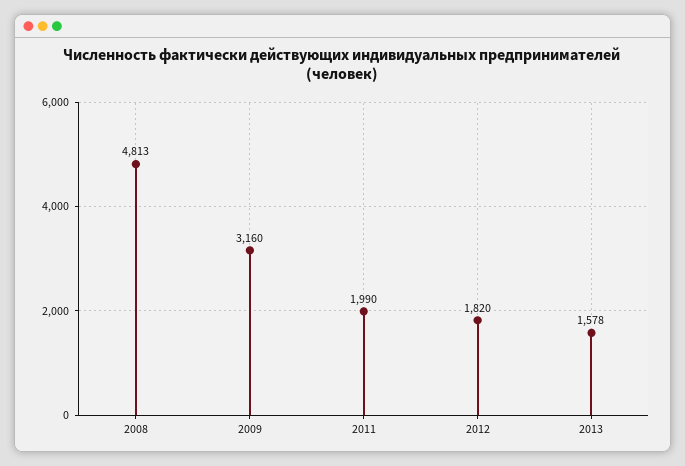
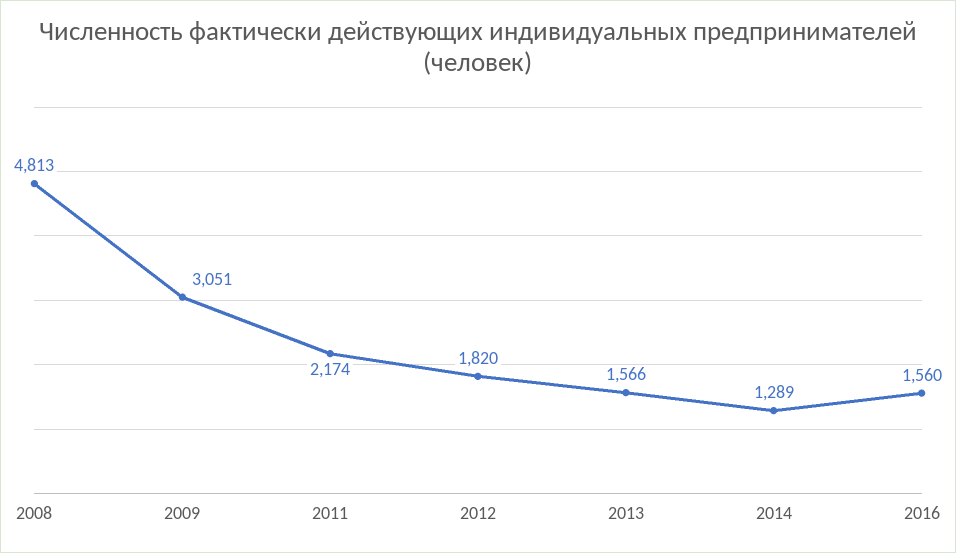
2009: 3160 -> 3051
2011: 1990 -> 2174
2013: 1578 -> 1566
2014: none -> 1289
2016: none -> 1560

